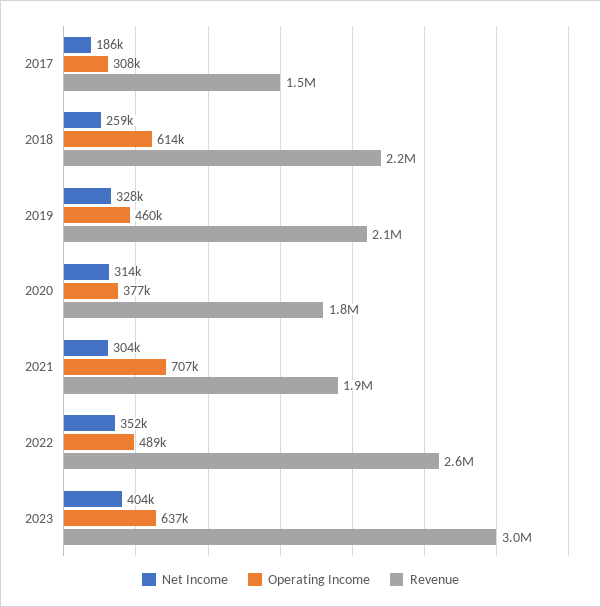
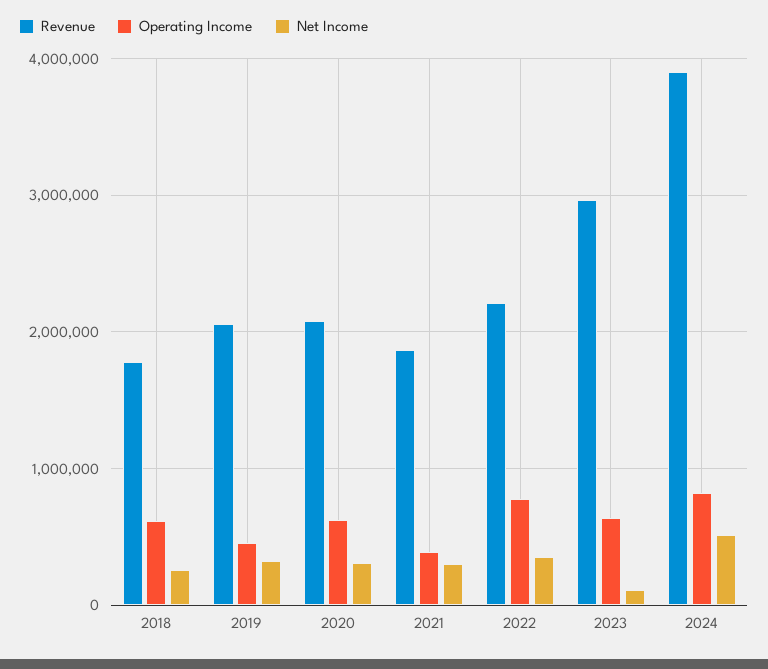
Net Income, 2017: 186000 -> none
Operating Income, 2017: 308000 -> none
Revenue, 2017: 1500000 -> none
Revenue, 2018: 2200000 -> 1800000
Operating Income, 2020: 377000 -> 600000
Revenue, 2020: 1800000 -> 2100000
Operating Income, 2021: 707000 -> 400000
Operating Income, 2022: 489000 -> 800000
Revenue, 2022: 2600000 -> 2200000
Net Income, 2023: 404000 -> 100000
Revenue, 2024: none -> 3900000
Operating Income, 2024: none -> 800000
Net Income, 2024: none -> 500000

